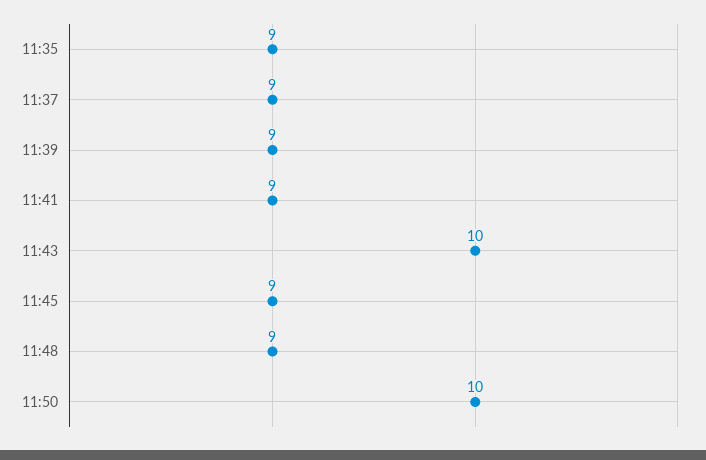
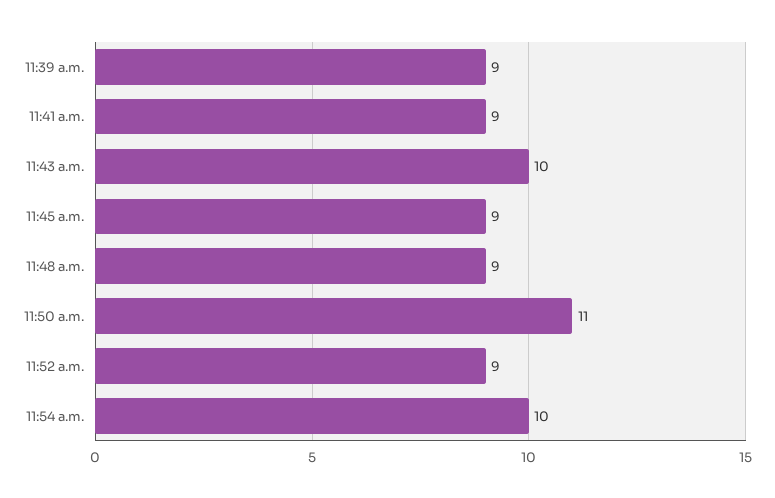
11:35: 9 -> none
11:37: 9 -> none
11:50: 10 -> 11
11:52 a.m.: none -> 9
11:54 a.m.: none -> 10

